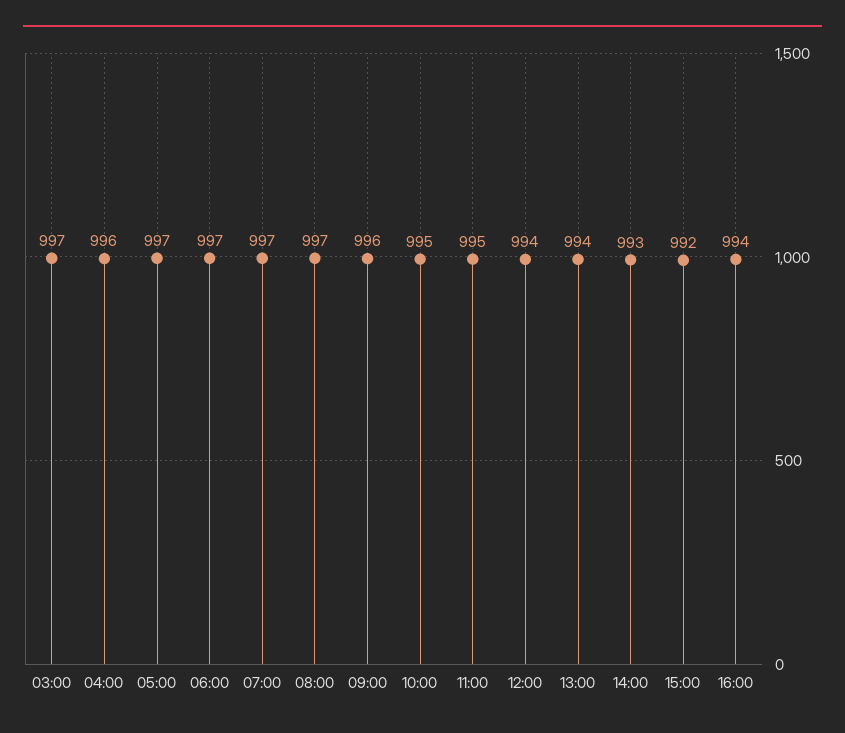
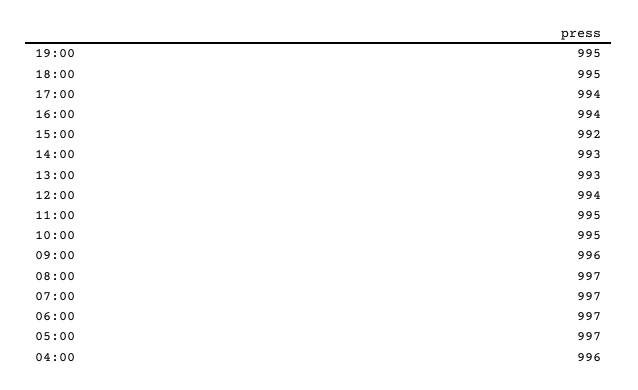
03:00: 997 -> none
13:00: 994 -> 993
19:00: none -> 995
18:00: none -> 995
17:00: none -> 994

